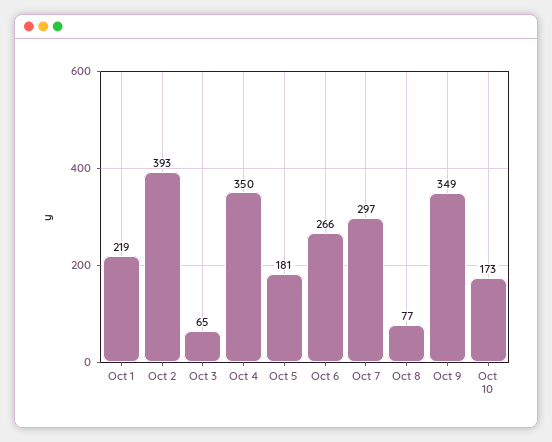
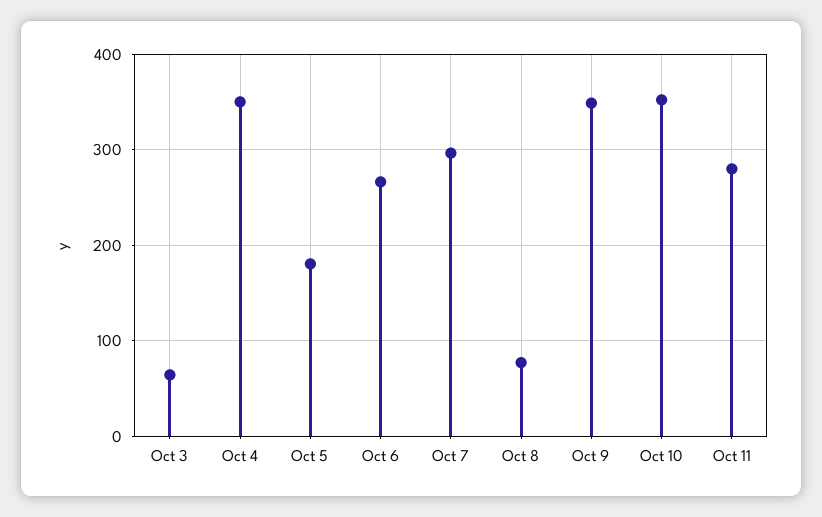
Oct 1: 219 -> none
Oct 2: 393 -> none
Oct 10: 173 -> 350
Oct 11: none -> 280

